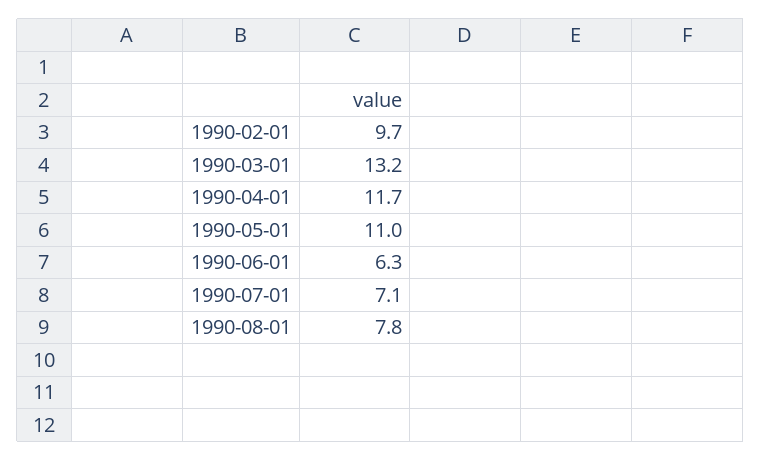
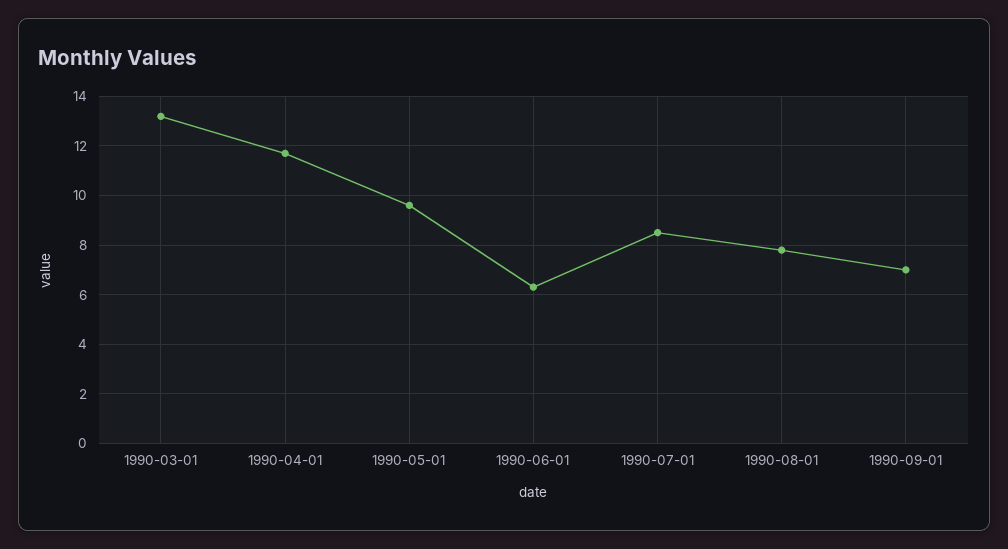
1990-02-01: 9.7 -> none
1990-05-01: 11 -> 9.5
1990-07-01: 7.1 -> 8.5
1990-09-01: none -> 7

